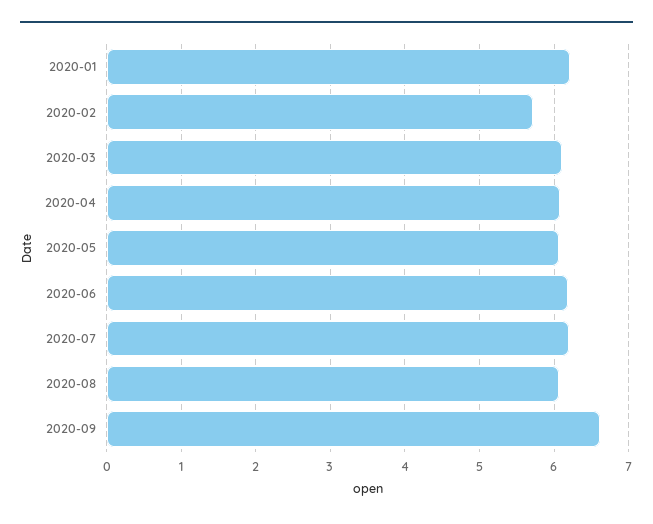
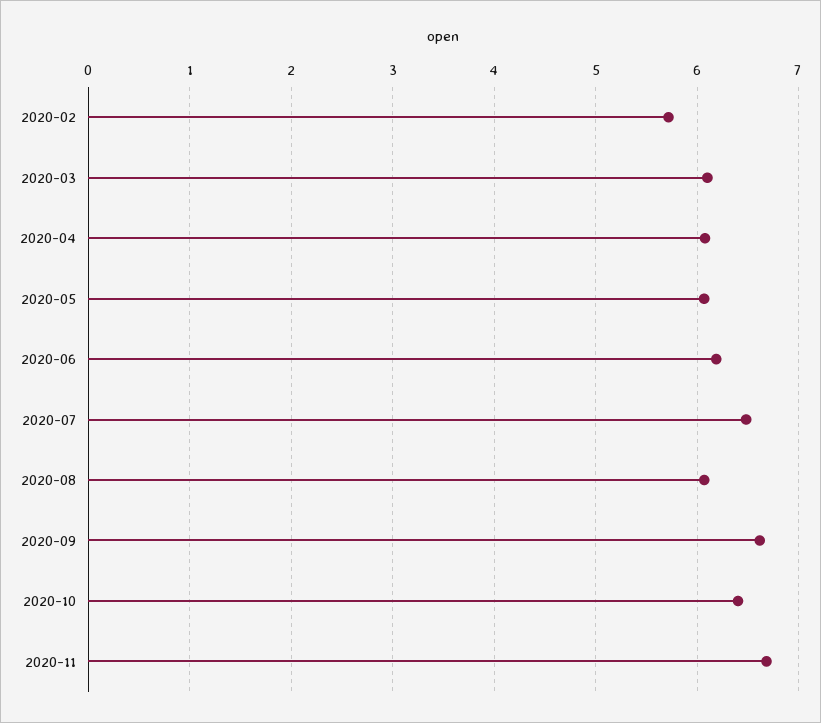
2020-01: 6.2 -> none
2020-07: 6.2 -> 6.5
2020-10: none -> 6.4
2020-11: none -> 6.7

